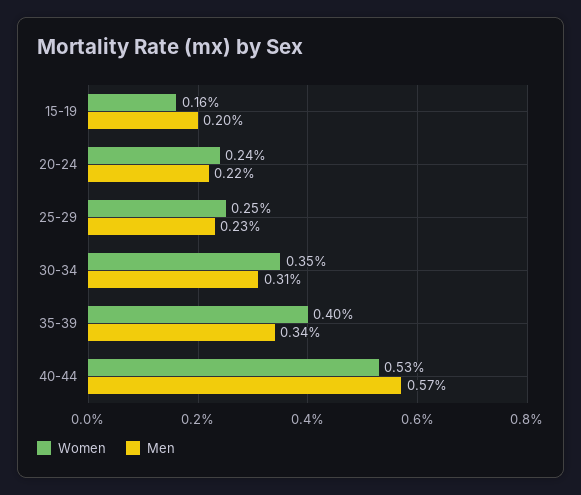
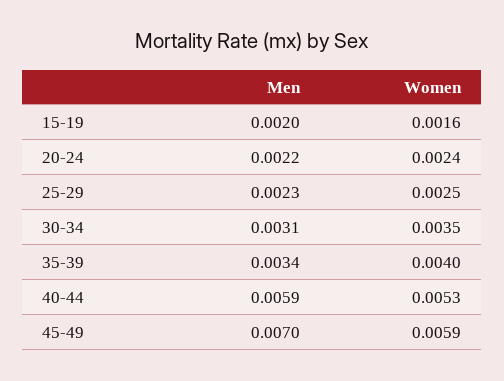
Men, 40-44: 0.0057 -> 0.0059
Men, 45-49: none -> 0.007
Women, 45-49: none -> 0.0059

